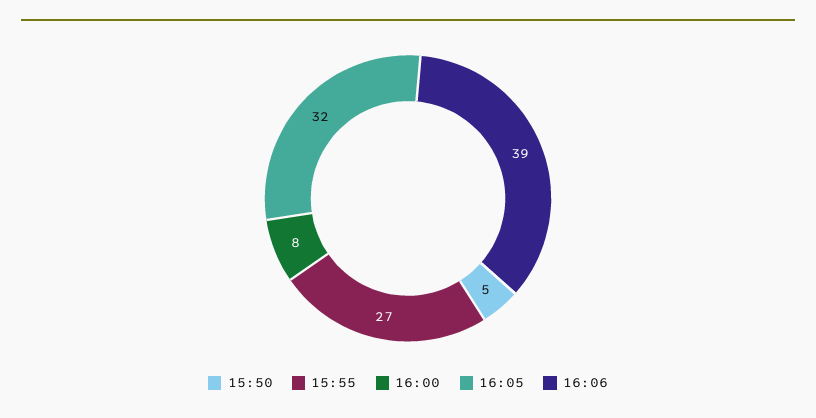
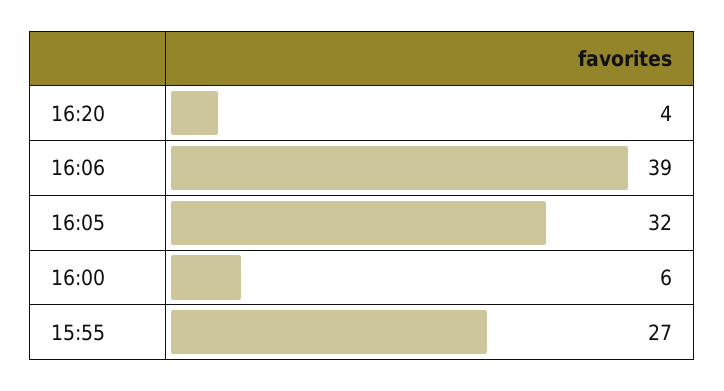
15:50: 5 -> none
16:00: 8 -> 6
16:20: none -> 4

